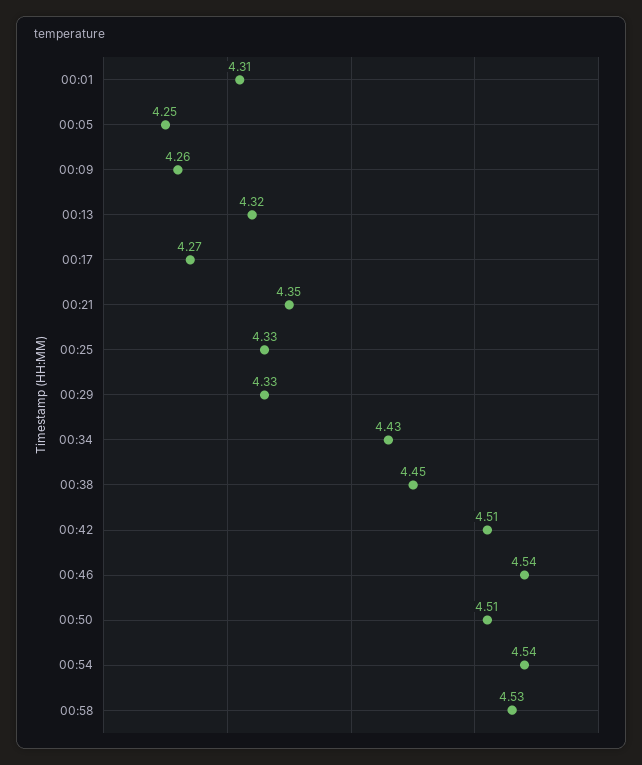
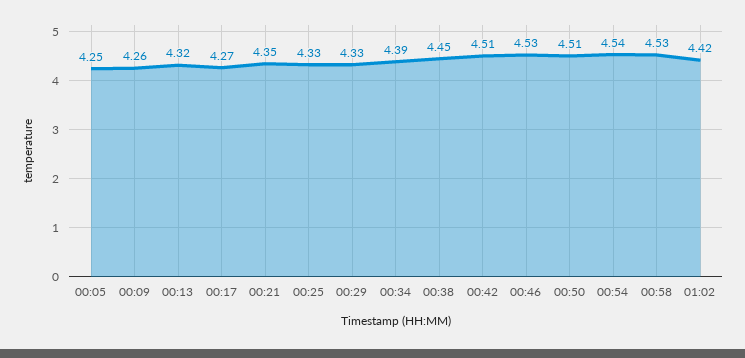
00:01: 4.31 -> none
00:34: 4.43 -> 4.39
00:46: 4.54 -> 4.53
01:02: none -> 4.42

